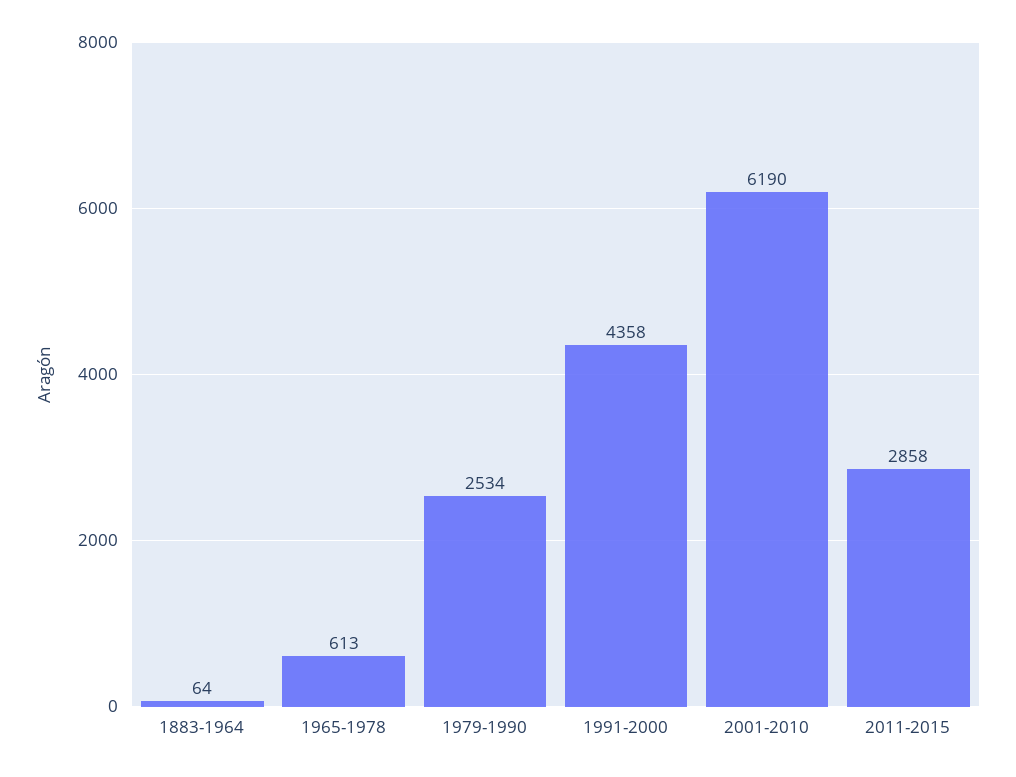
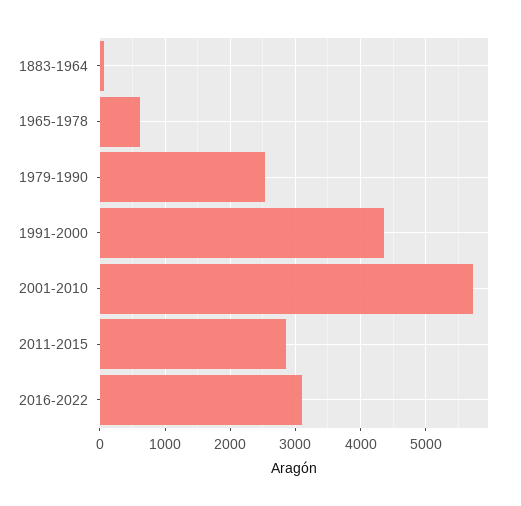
2001-2010: 6190 -> 5700
2016-2022: none -> 3100

